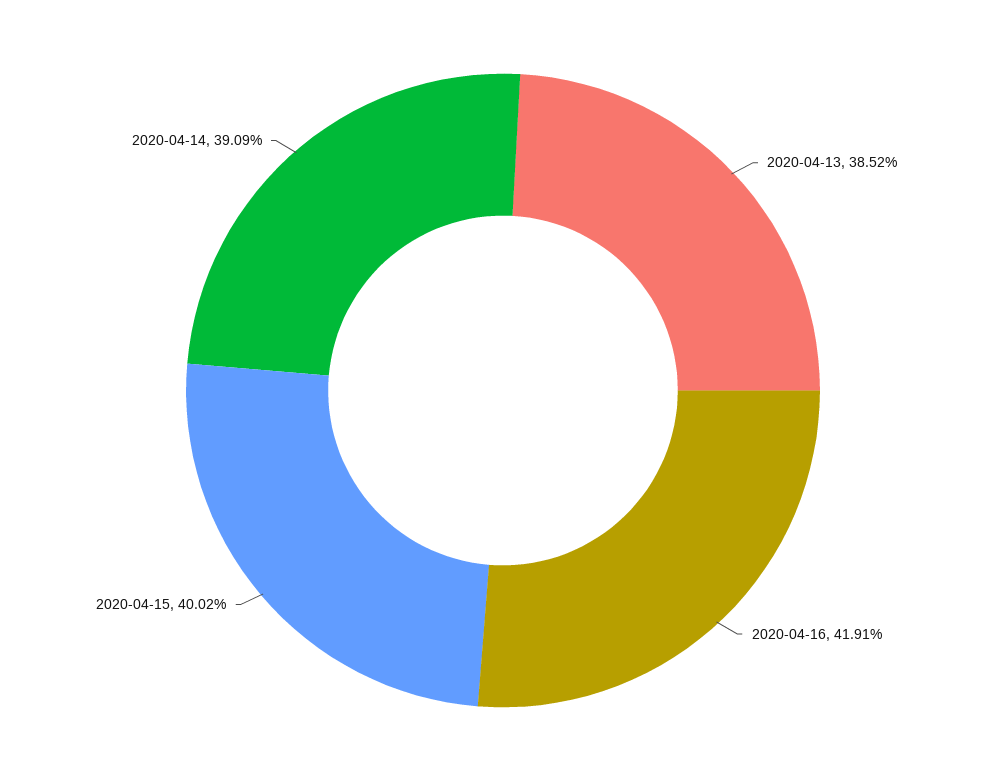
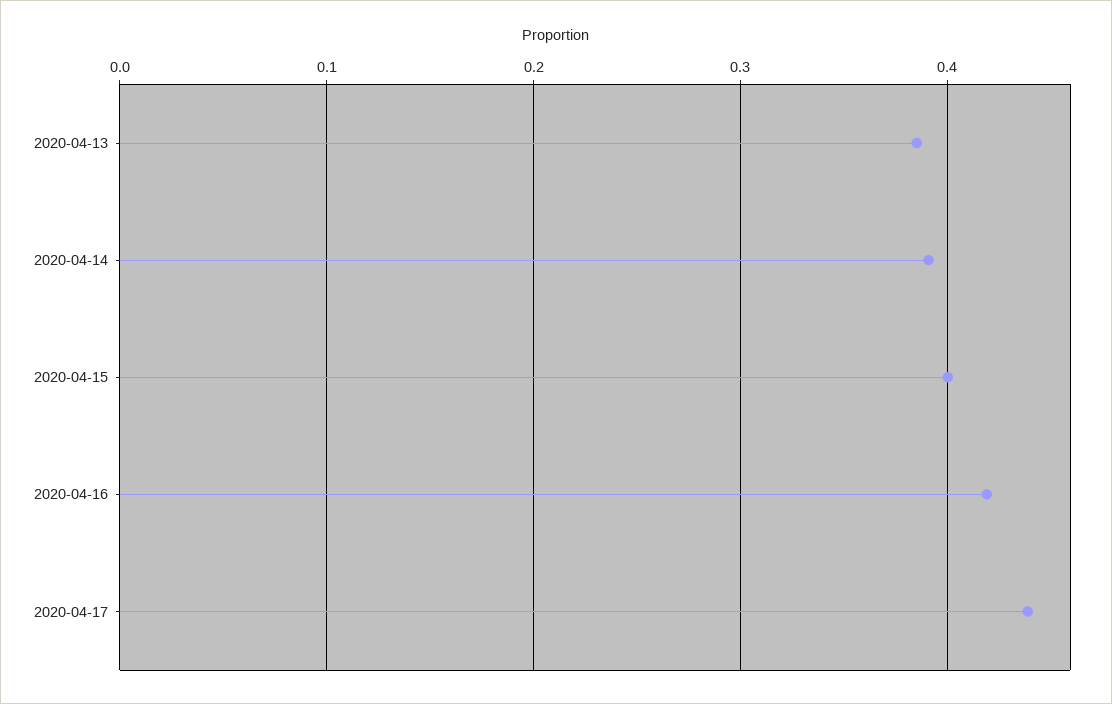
2020-04-17: none -> 0.44

